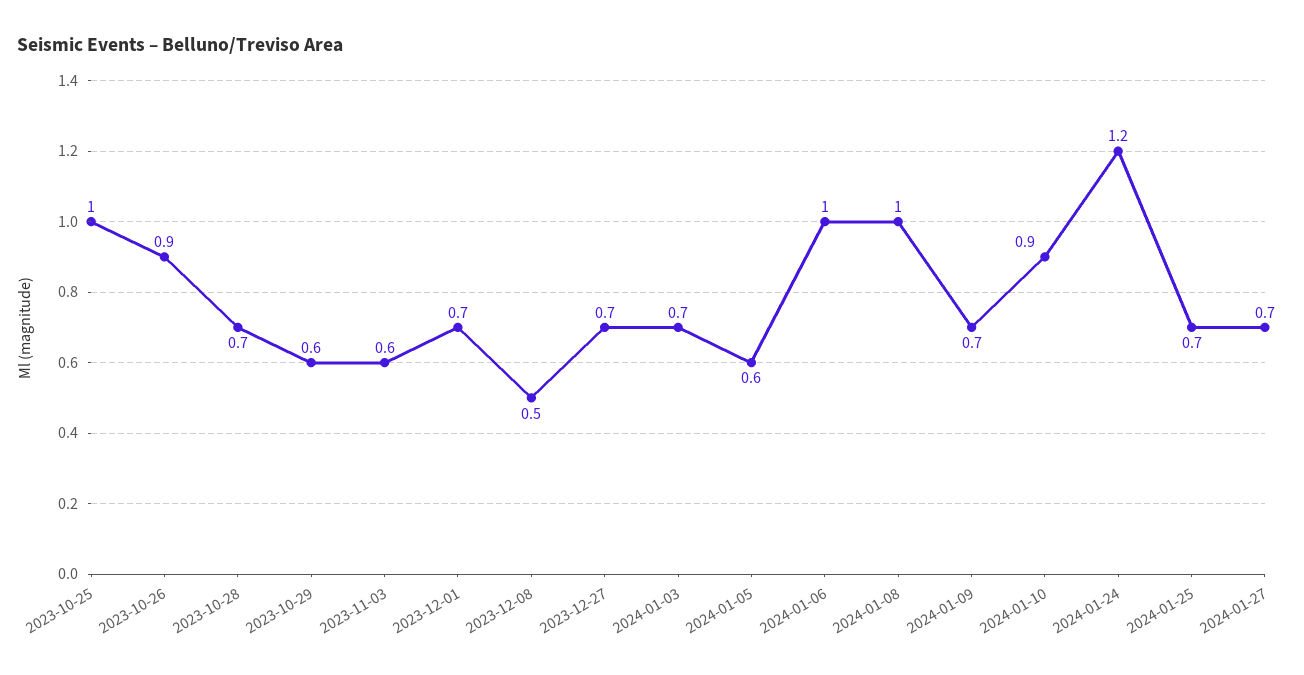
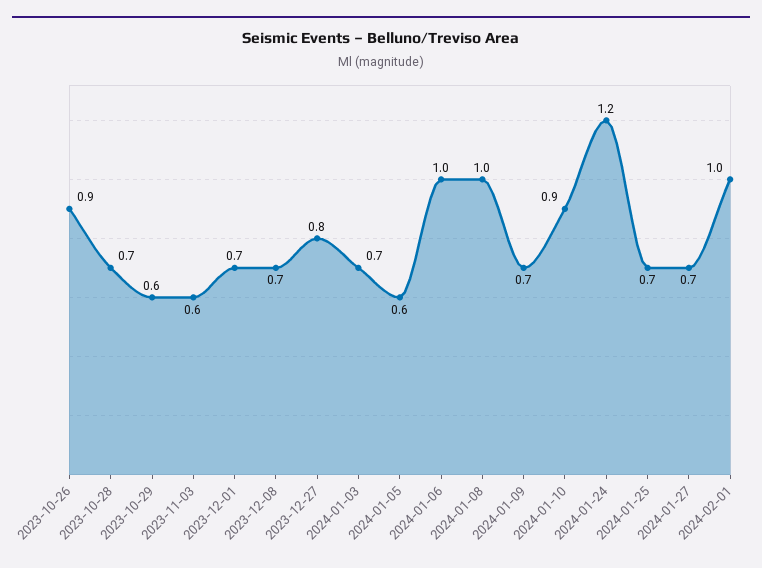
2023-10-25: 1 -> none
2023-12-08: 0.5 -> 0.7
2023-12-27: 0.7 -> 0.8
2024-02-01: none -> 1

